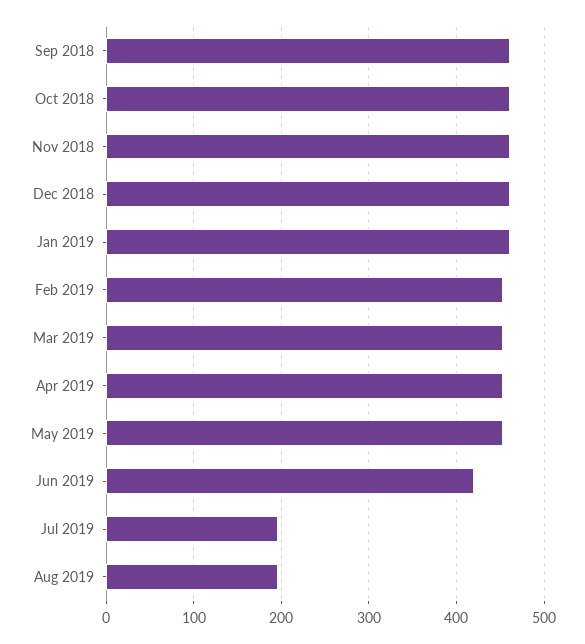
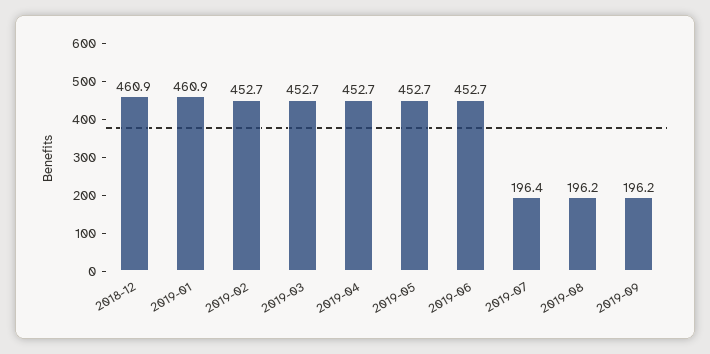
Sep 2018: 460 -> none
Oct 2018: 460 -> none
Nov 2018: 460 -> none
Jun 2019: 420 -> 452.7
2019-09: none -> 196.2

